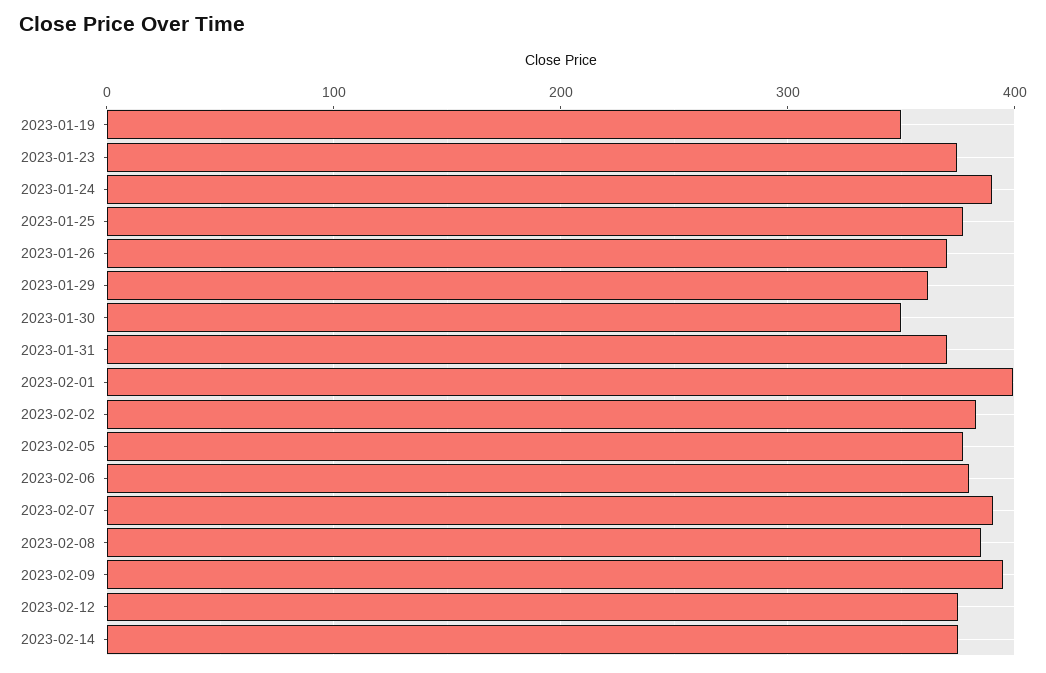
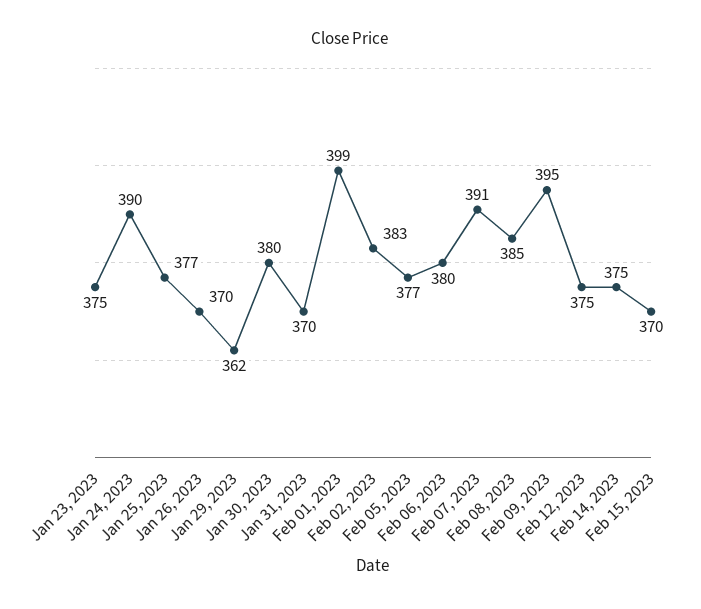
2023-01-19: 350 -> none
2023-01-30: 350 -> 380
Feb 15, 2023: none -> 370

